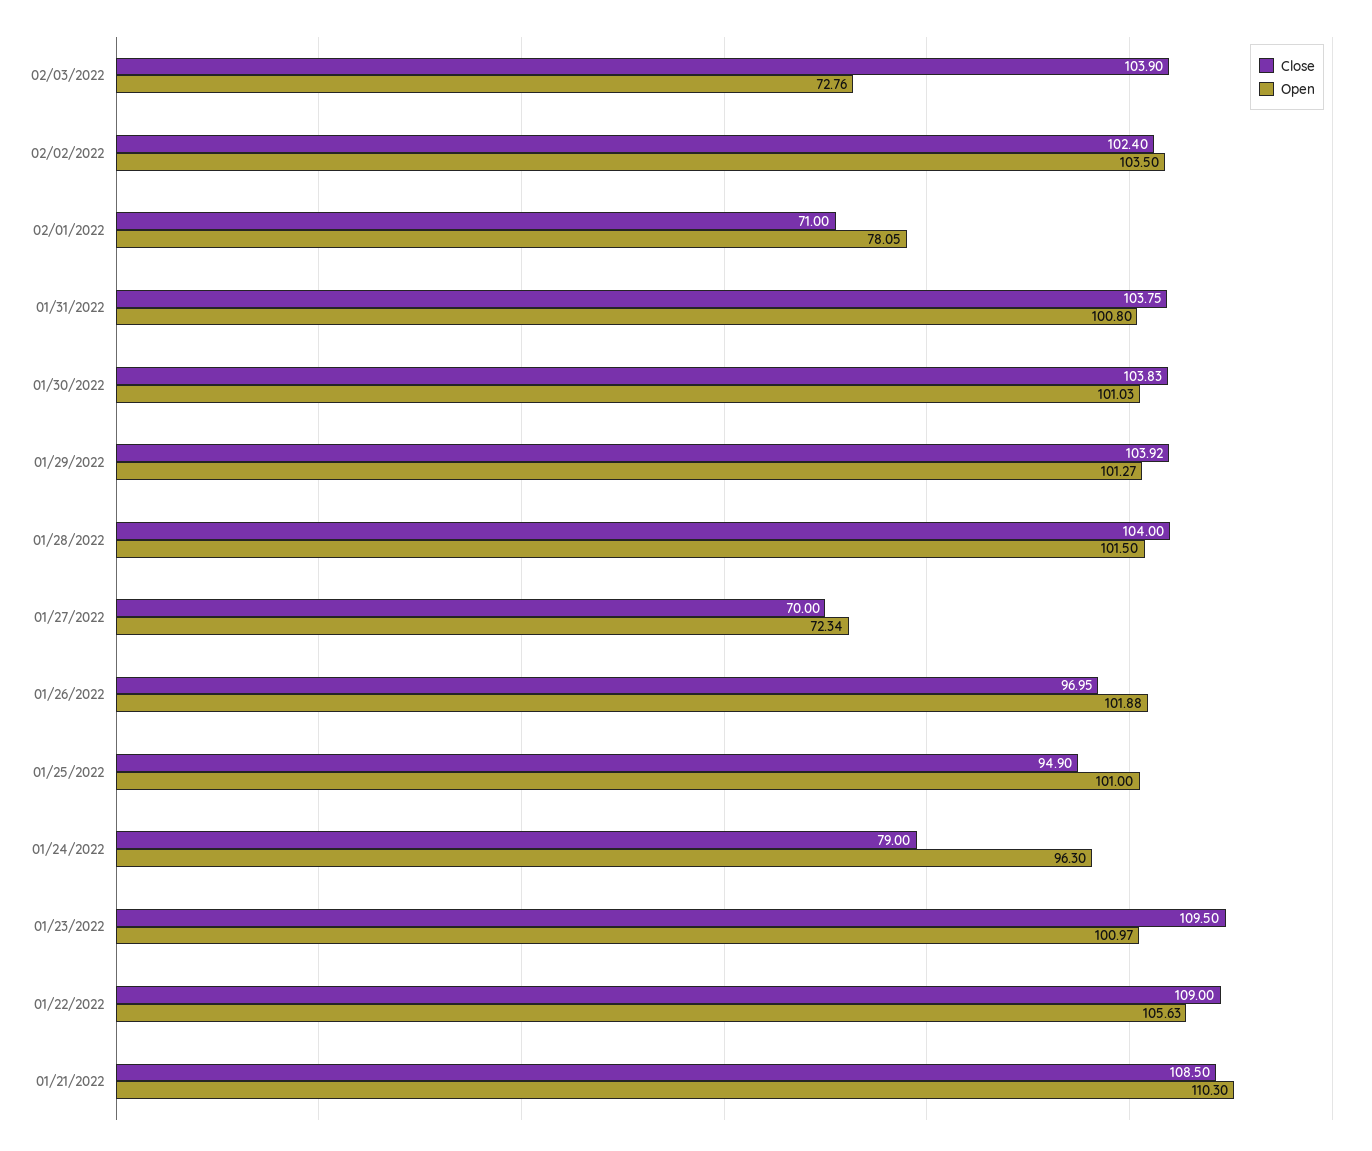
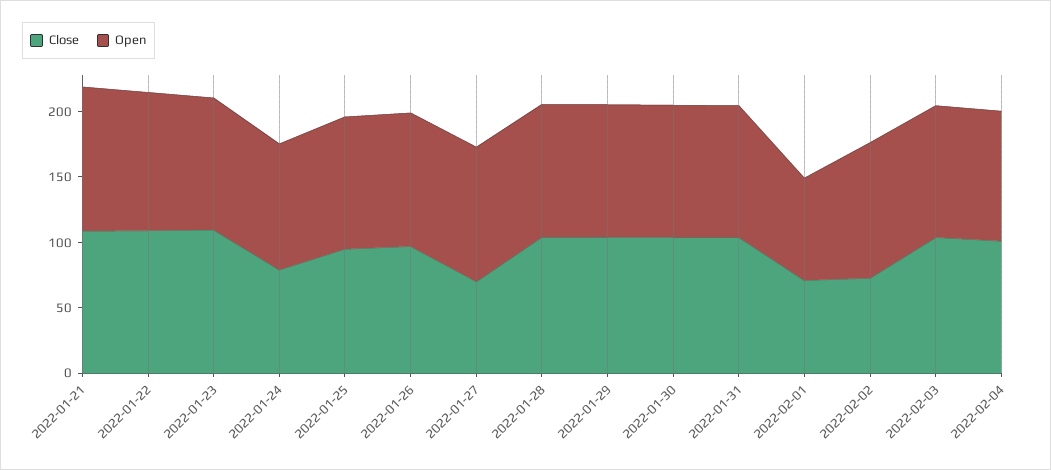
Open, 02/03/2022: 72.76 -> 100
Close, 02/02/2022: 102.4 -> 70
Open, 01/27/2022: 72.34 -> 100
Close, 2022-02-04: none -> 100
Open, 2022-02-04: none -> 100

